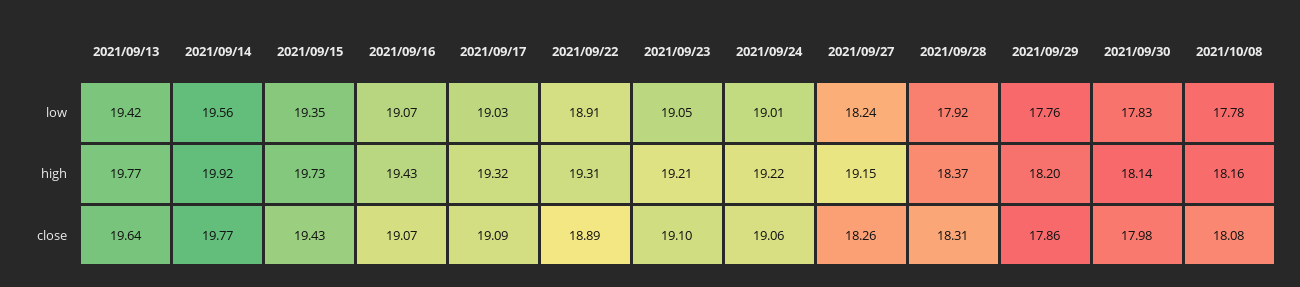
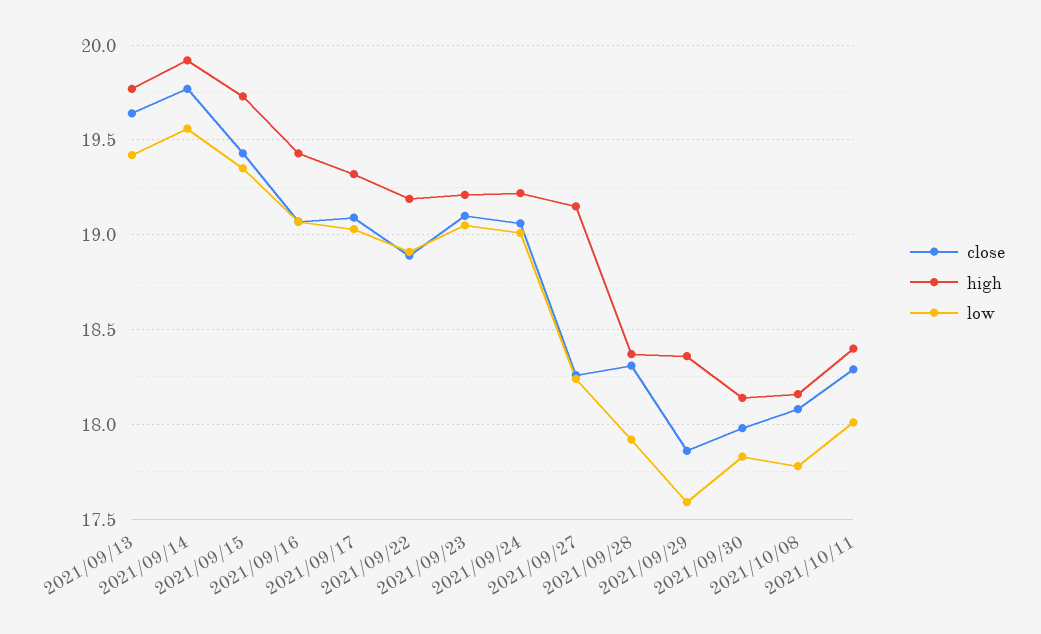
low, 2021/09/29: 17.76 -> 17.6
high, 2021/09/22: 19.31 -> 19.2
high, 2021/09/29: 18.2 -> 18.35
close, 2021/10/11: none -> 18.3
high, 2021/10/11: none -> 18.4
low, 2021/10/11: none -> 18

